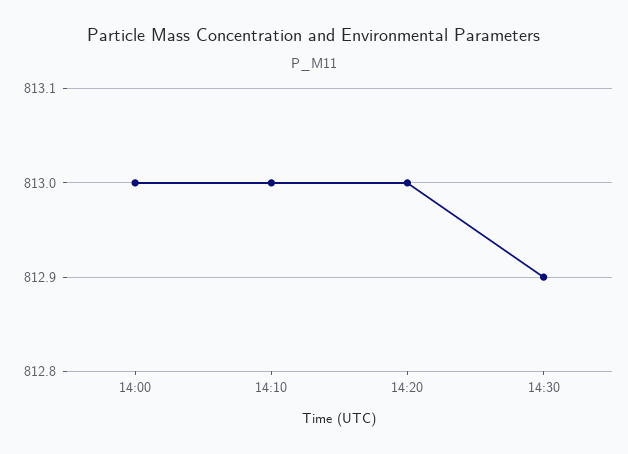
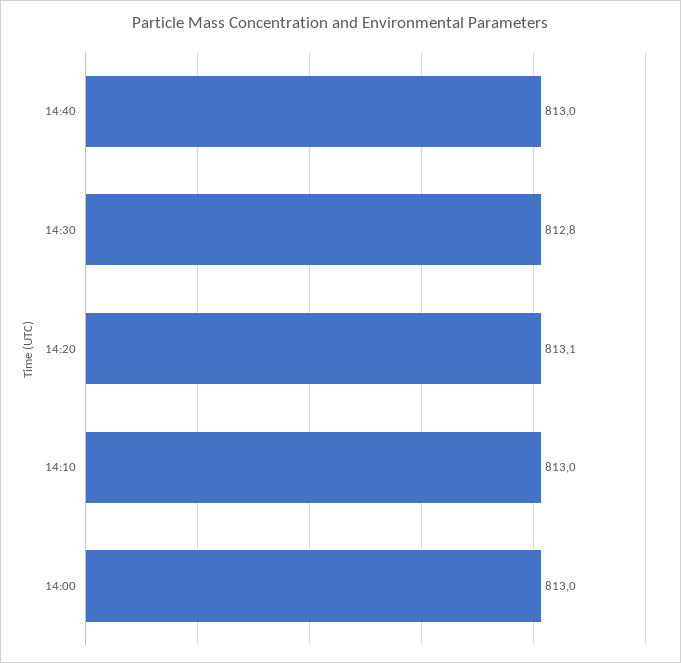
14:20: 813 -> 813.1
14:30: 812.9 -> 812.8
14:40: none -> 813

